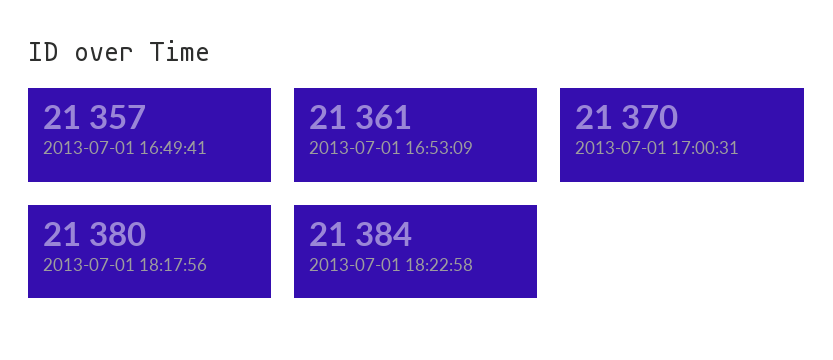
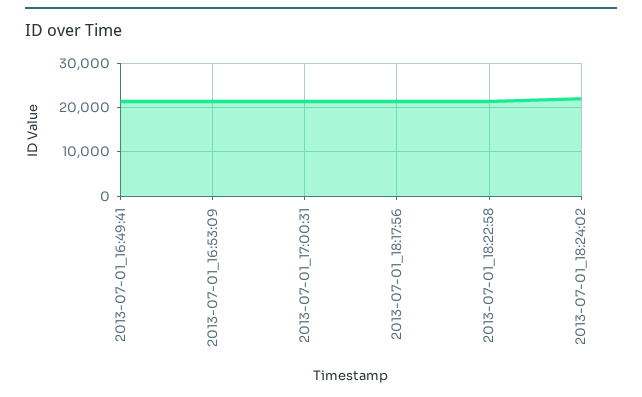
2013-07-01_18:24:02: none -> 22000

